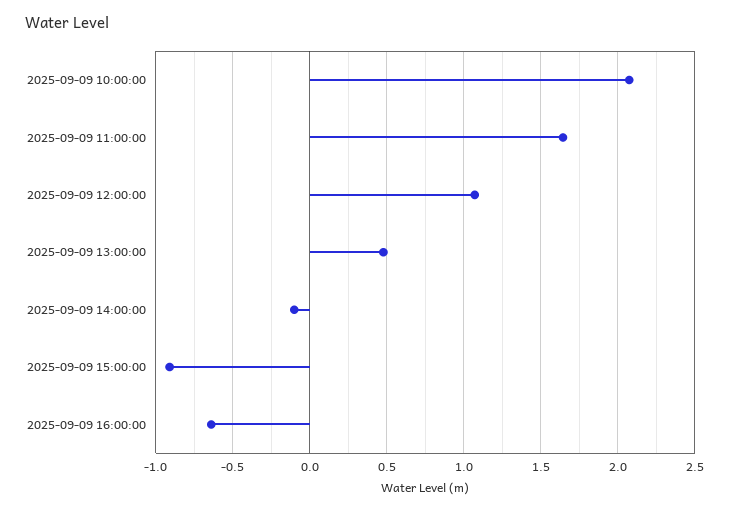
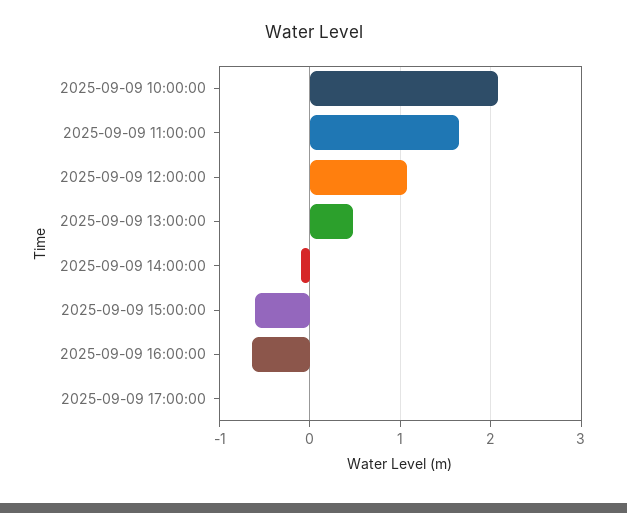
2025-09-09 15:00:00: -0.9 -> -0.6
2025-09-09 17:00:00: none -> 0

